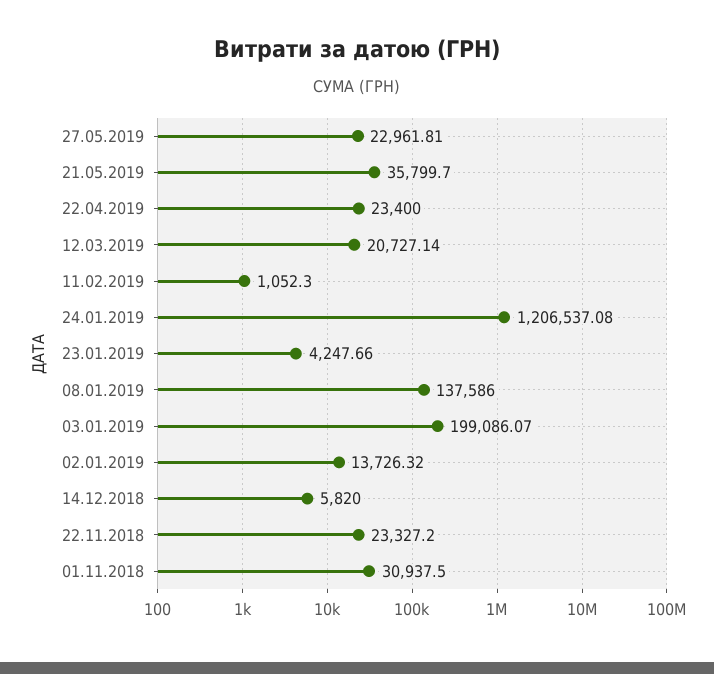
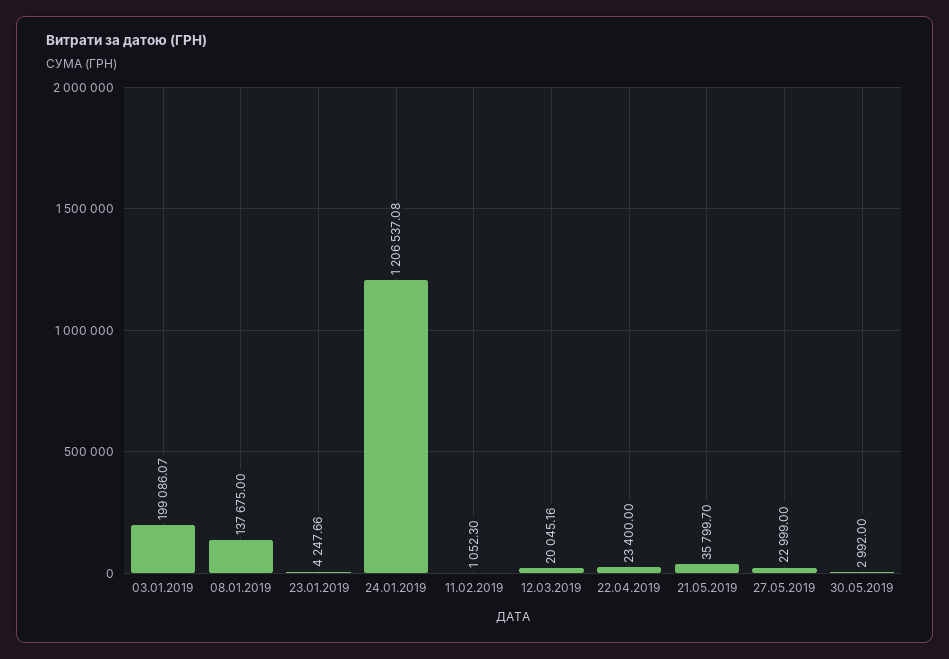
27.05.2019: 22961.81 -> 22999
12.03.2019: 20727.14 -> 20045.16
08.01.2019: 137586 -> 137675
02.01.2019: 13726.32 -> none
14.12.2018: 5820 -> none
22.11.2018: 23327.2 -> none
01.11.2018: 30937.5 -> none
30.05.2019: none -> 2992

